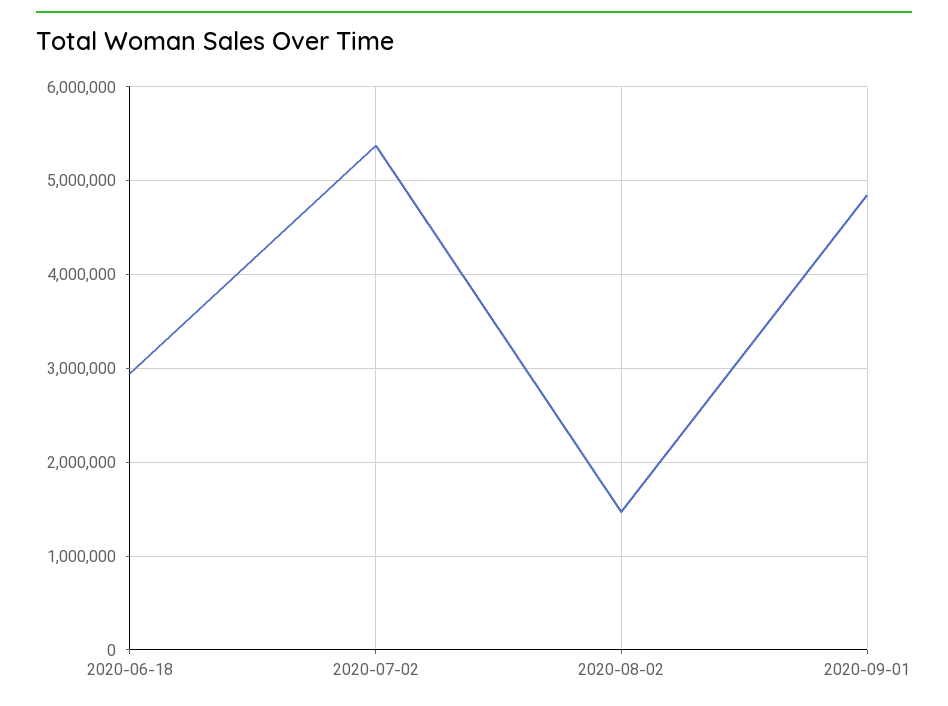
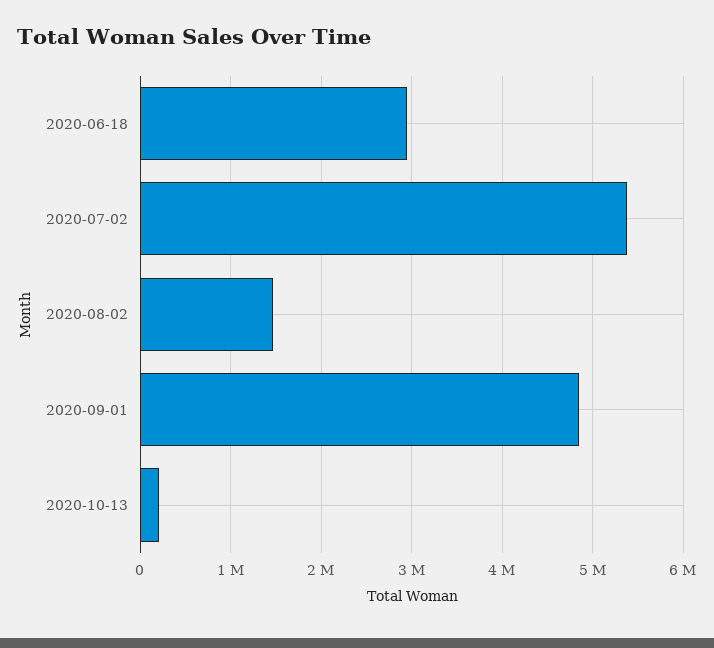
2020-10-13: none -> 200000

